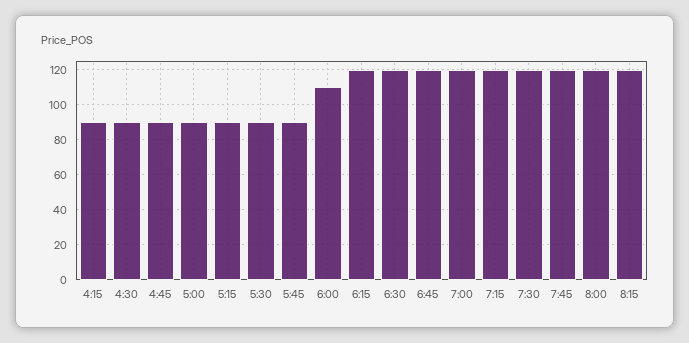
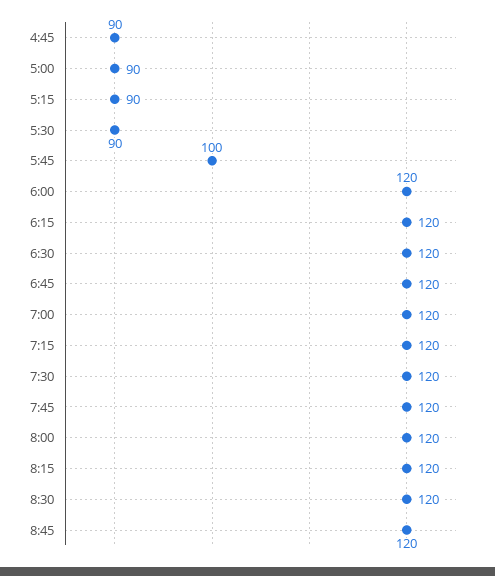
4:15: 90 -> none
4:30: 90 -> none
5:45: 90 -> 100
6:00: 110 -> 120
8:30: none -> 120
8:45: none -> 120

